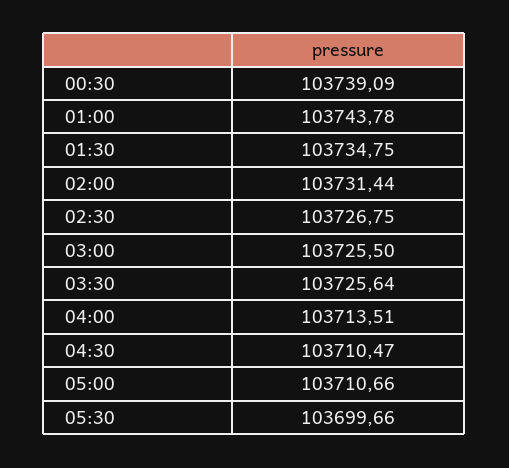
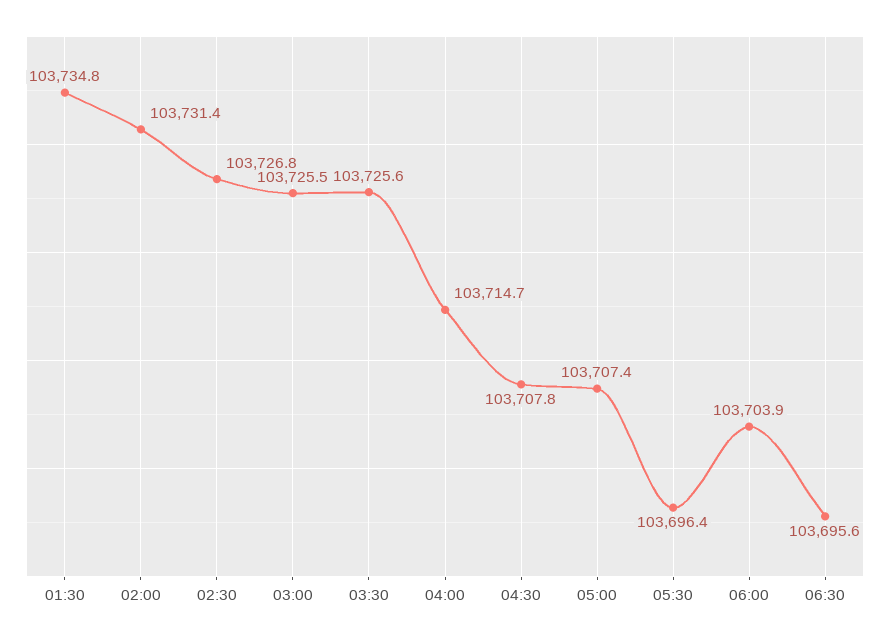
00:30: 103739.09 -> none
01:00: 103743.78 -> none
04:00: 103713.51 -> 103714.7
04:30: 103710.47 -> 103707.8
05:00: 103710.66 -> 103707.4
05:30: 103699.66 -> 103696.4
06:00: none -> 103703.9
06:30: none -> 103695.6

